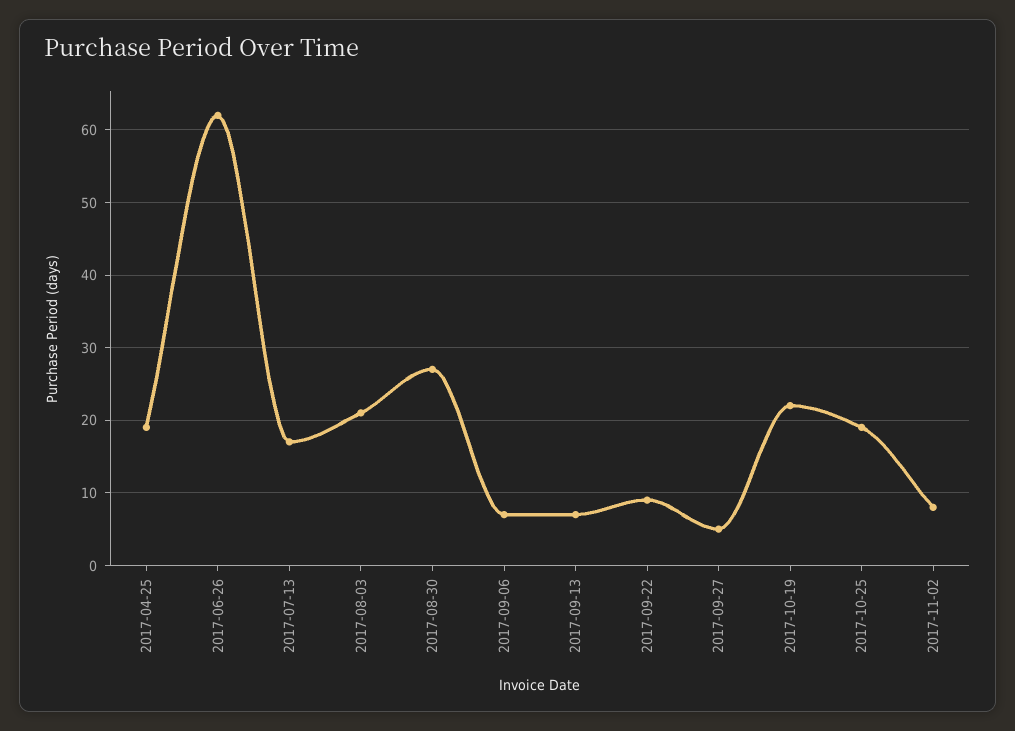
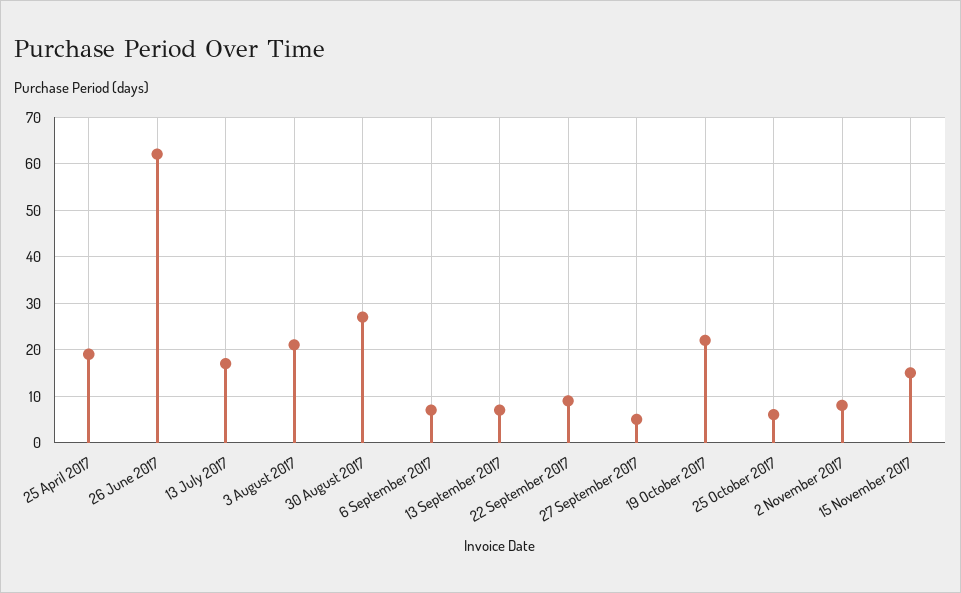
2017-10-25: 19 -> 5
15 November 2017: none -> 15

